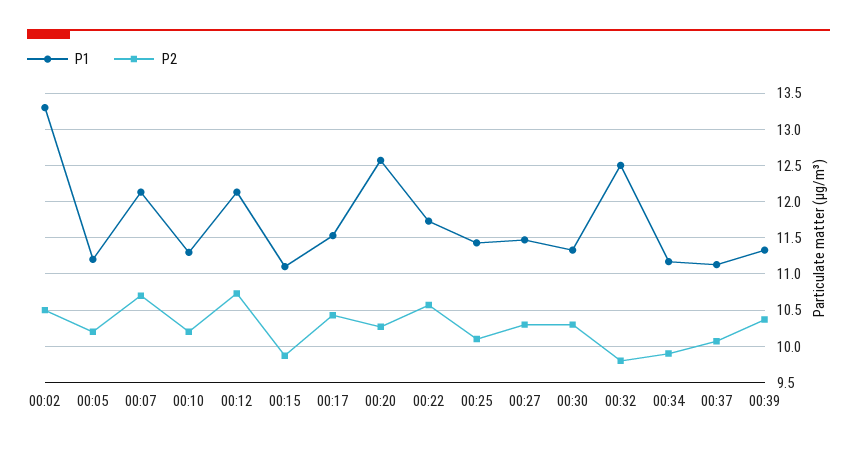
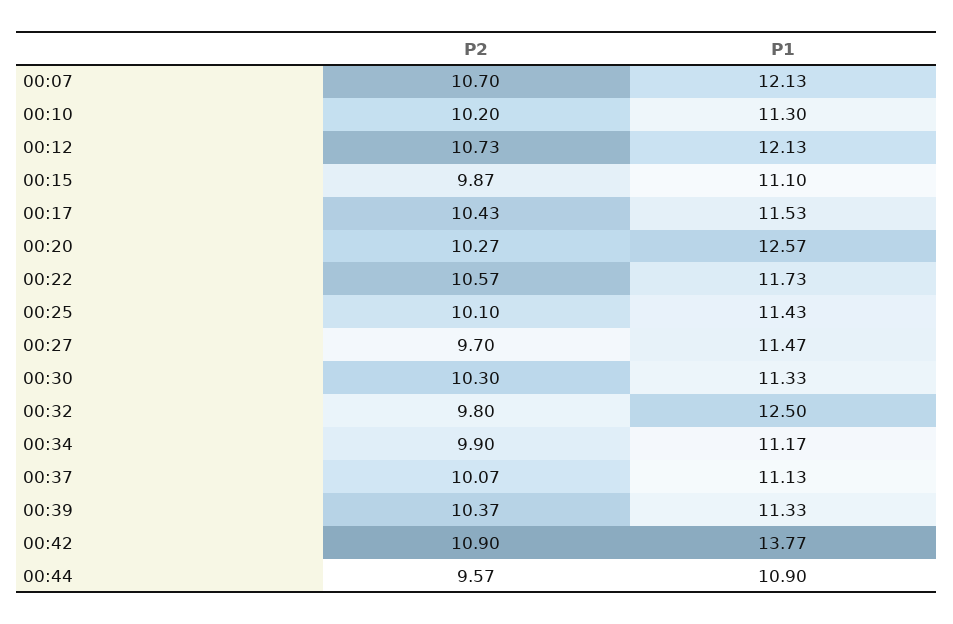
P1, 00:02: 13.3 -> none
P2, 00:02: 10.5 -> none
P1, 00:05: 11.2 -> none
P2, 00:05: 10.2 -> none
P2, 00:27: 10.3 -> 9.7
P2, 00:42: none -> 10.9
P1, 00:42: none -> 13.77
P2, 00:44: none -> 9.57
P1, 00:44: none -> 10.9

